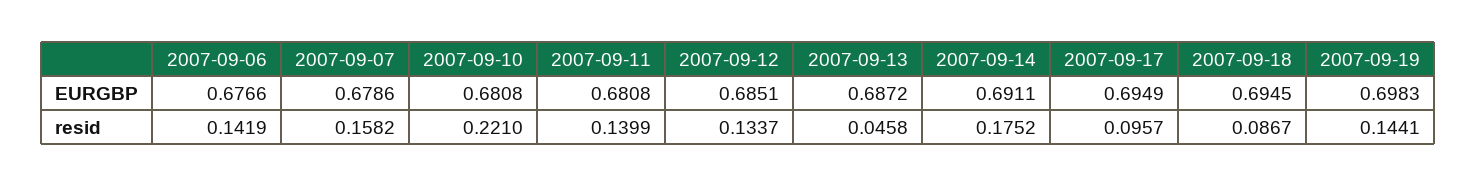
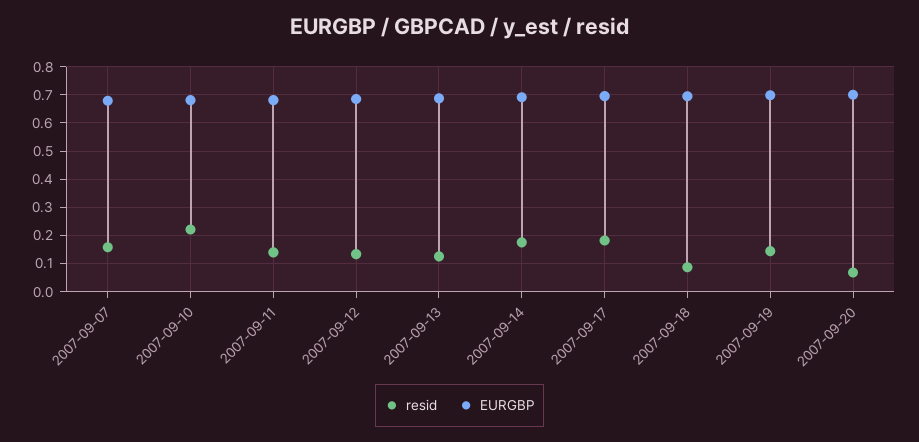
EURGBP, 2007-09-06: 0.6766 -> none
resid, 2007-09-06: 0.1419 -> none
resid, 2007-09-13: 0.0458 -> 0.125
resid, 2007-09-17: 0.0957 -> 0.175
resid, 2007-09-20: none -> 0.075
EURGBP, 2007-09-20: none -> 0.7

